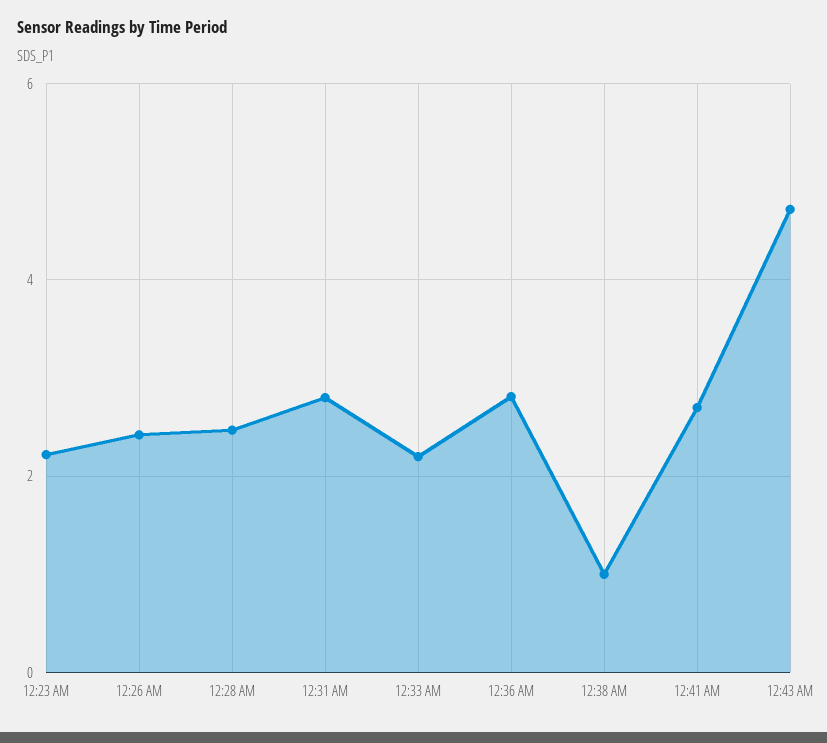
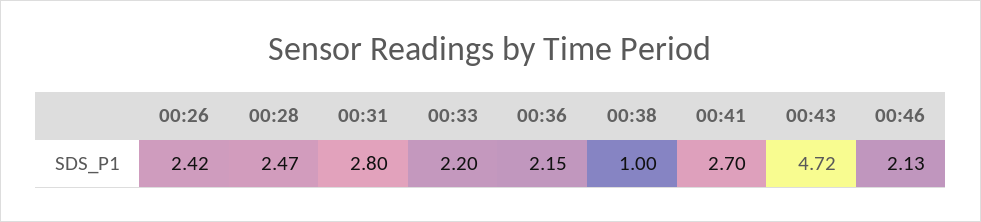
12:23 AM: 2.2 -> none
12:36 AM: 2.8 -> 2.15
00:46: none -> 2.13

